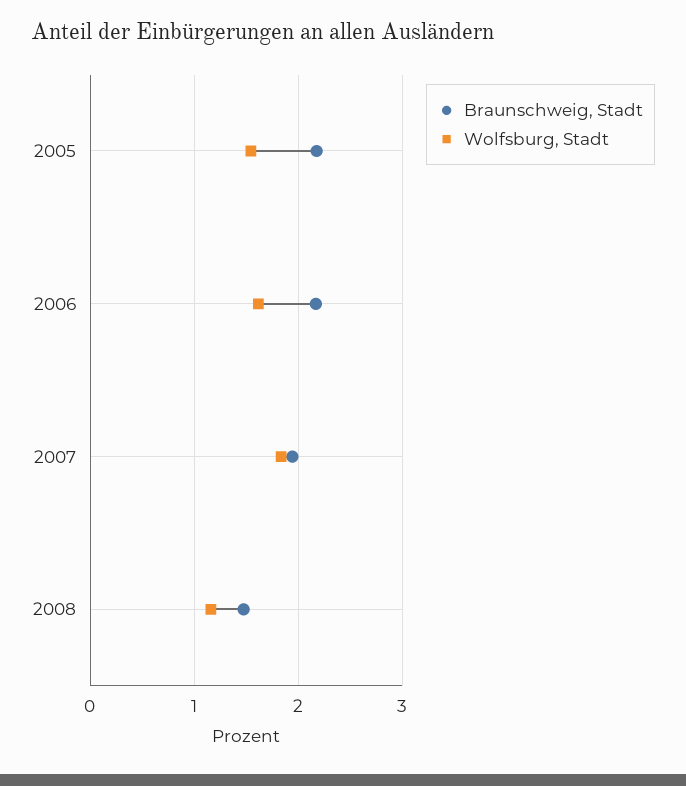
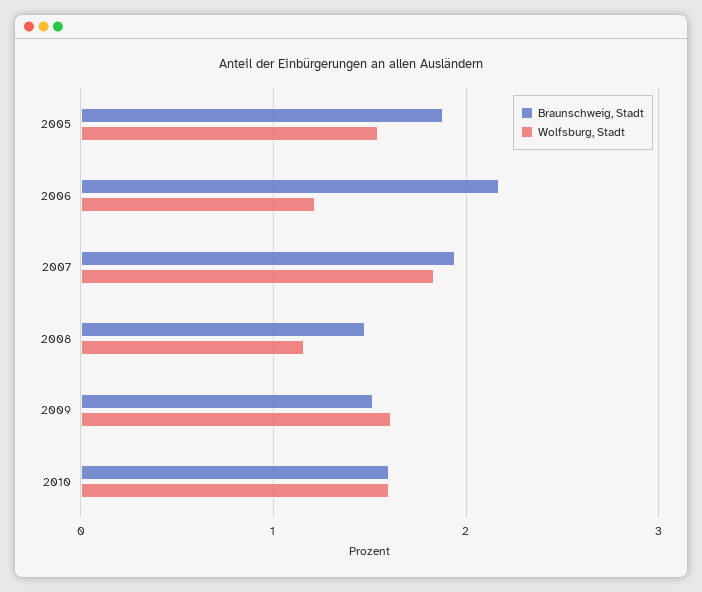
Braunschweig, Stadt, 2005: 2.2 -> 1.9
Wolfsburg, Stadt, 2006: 1.6 -> 1.2
Braunschweig, Stadt, 2009: none -> 1.5
Wolfsburg, Stadt, 2009: none -> 1.6
Braunschweig, Stadt, 2010: none -> 1.6
Wolfsburg, Stadt, 2010: none -> 1.6

